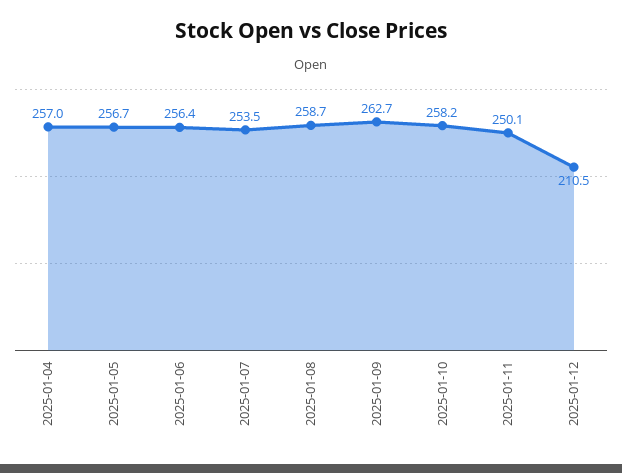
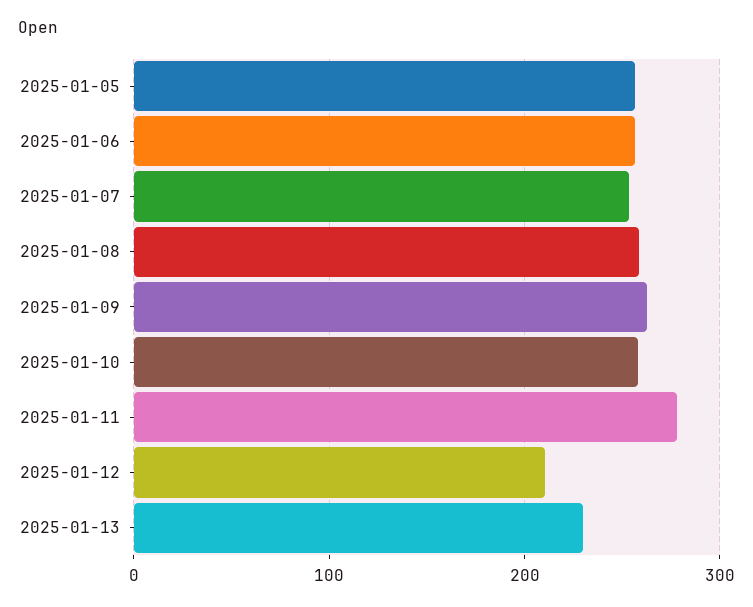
2025-01-04: 257 -> none
2025-01-11: 250.1 -> 280
2025-01-13: none -> 230

